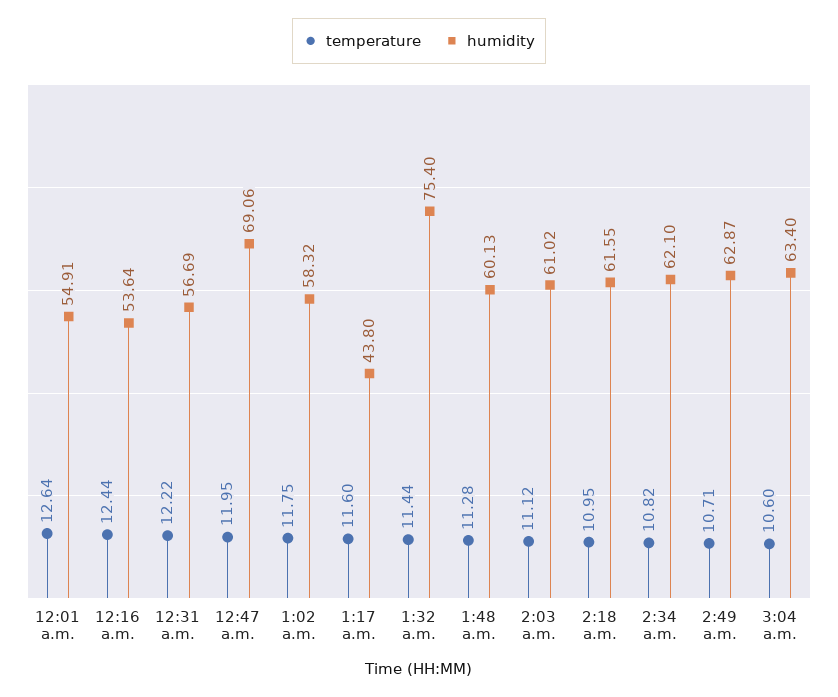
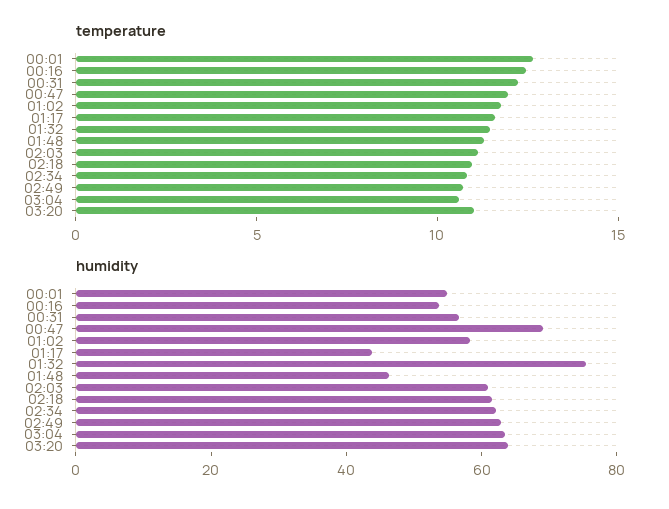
humidity, 1:48 a.m.: 60.13 -> 45
temperature, 03:20: none -> 11
humidity, 03:20: none -> 65

